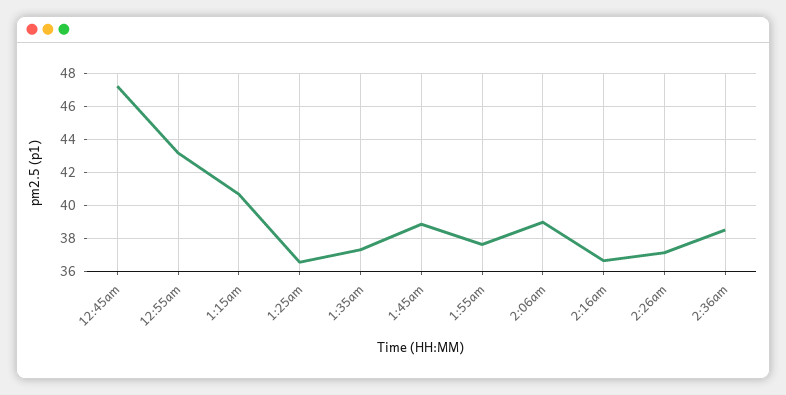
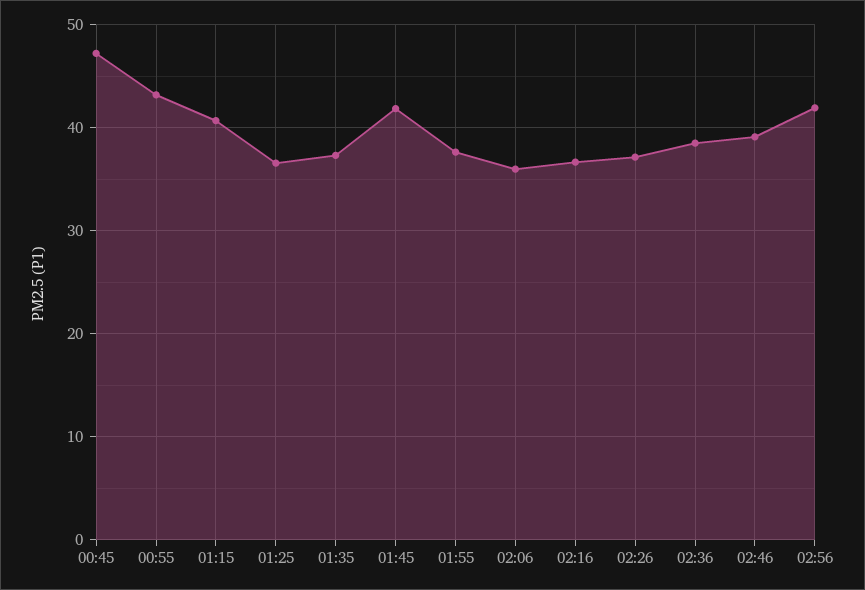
1:45am: 39 -> 42
2:06am: 39 -> 36
02:46: none -> 39
02:56: none -> 42

